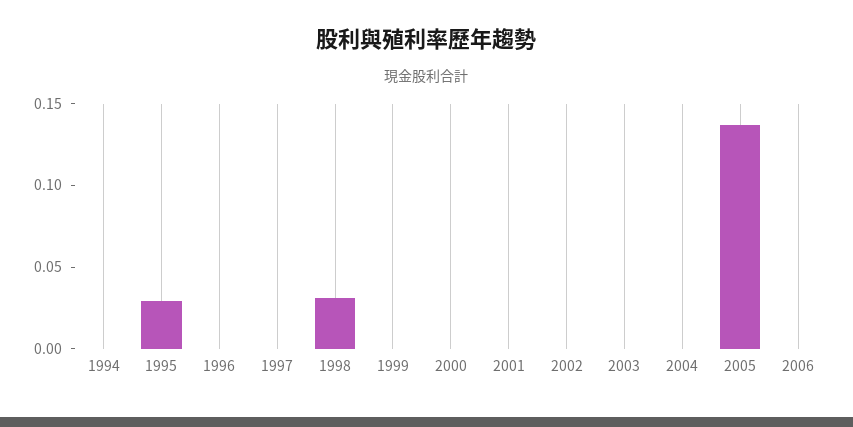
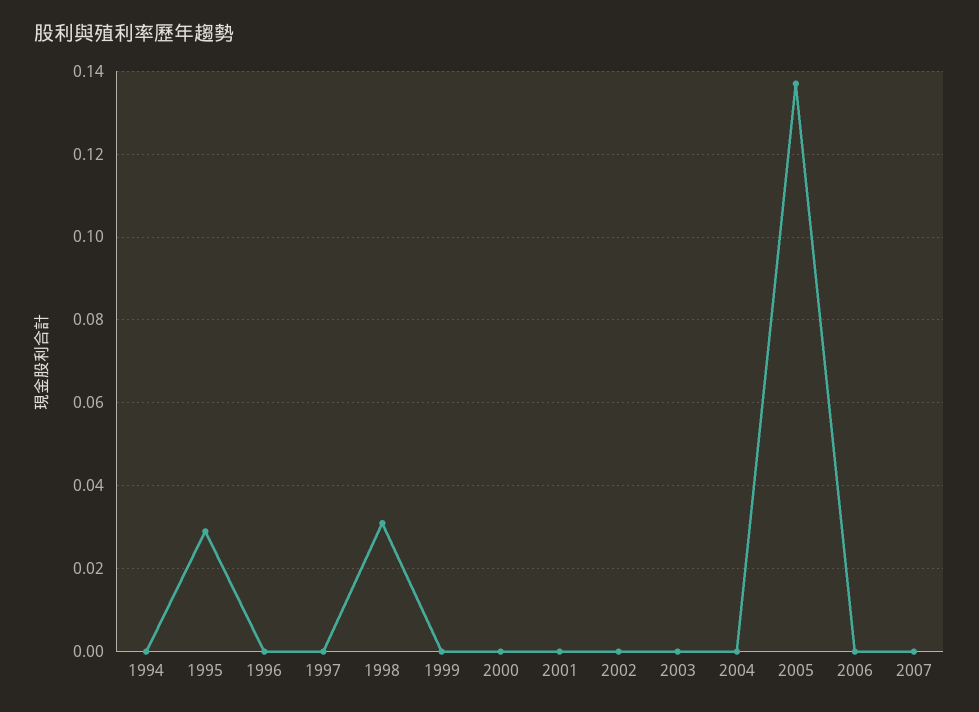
2007: none -> 0

